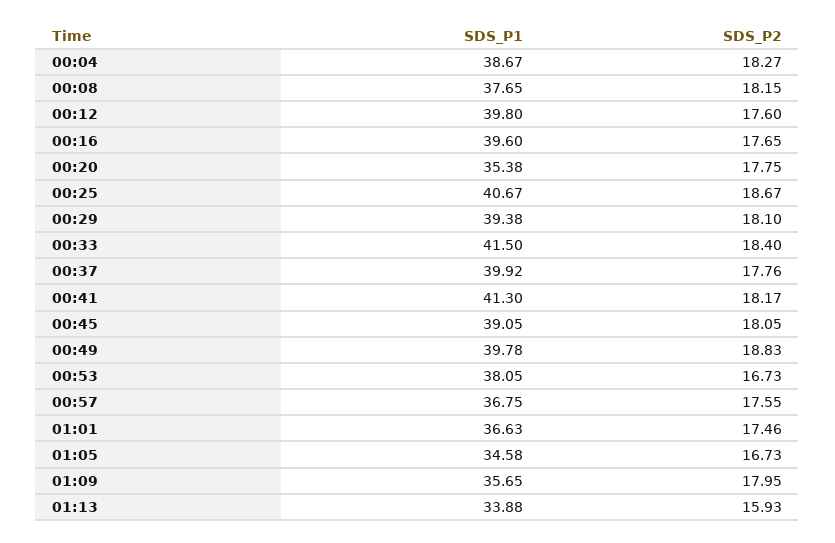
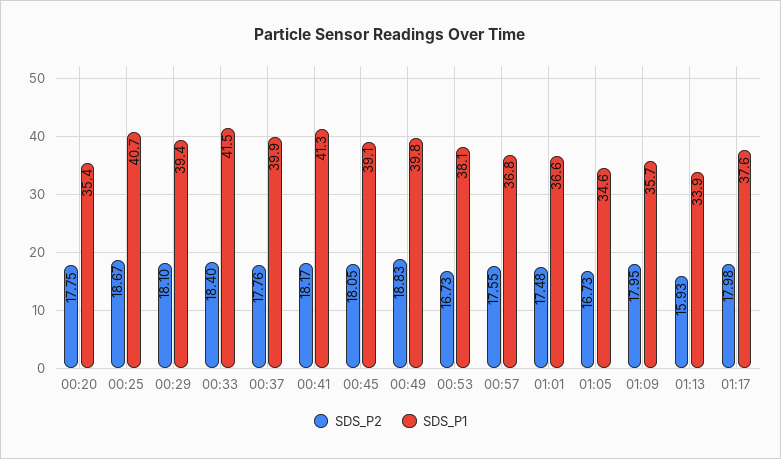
SDS_P1, 00:04: 38.67 -> none
SDS_P2, 00:04: 18.27 -> none
SDS_P1, 00:08: 37.65 -> none
SDS_P2, 00:08: 18.15 -> none
SDS_P1, 00:12: 39.8 -> none
SDS_P2, 00:12: 17.6 -> none
SDS_P1, 00:16: 39.6 -> none
SDS_P2, 00:16: 17.65 -> none
SDS_P2, 01:01: 17.46 -> 17.48
SDS_P2, 01:17: none -> 17.98
SDS_P1, 01:17: none -> 37.6

